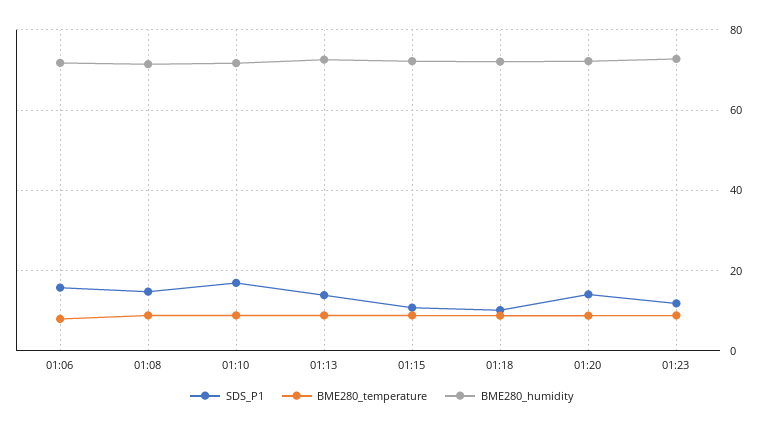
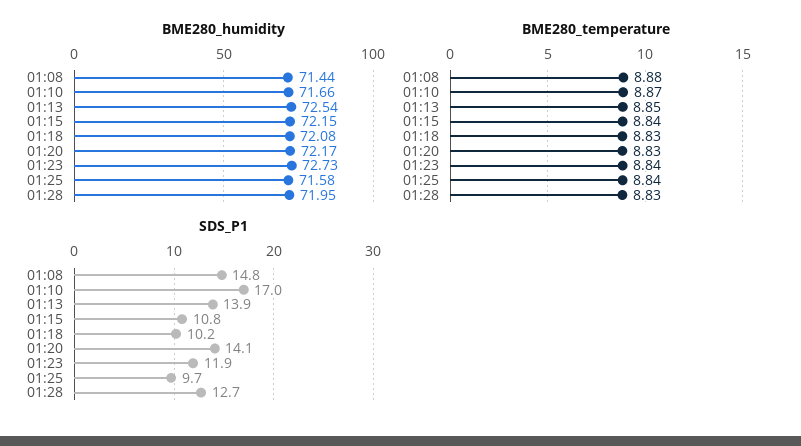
SDS_P1, 01:06: 16 -> none
BME280_temperature, 01:06: 8 -> none
BME280_humidity, 01:06: 72 -> none
BME280_humidity, 01:25: none -> 71.58
BME280_humidity, 01:28: none -> 71.95
BME280_temperature, 01:25: none -> 8.84
BME280_temperature, 01:28: none -> 8.83
SDS_P1, 01:25: none -> 9.7
SDS_P1, 01:28: none -> 12.7

